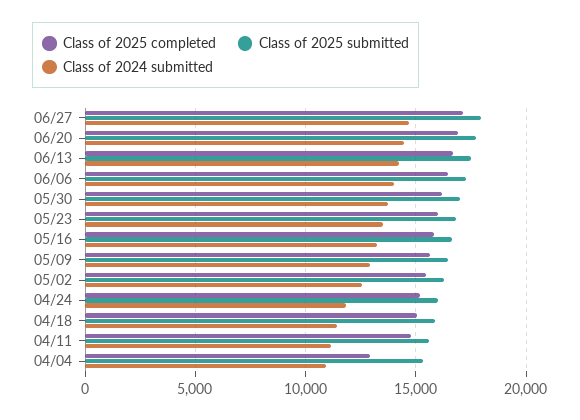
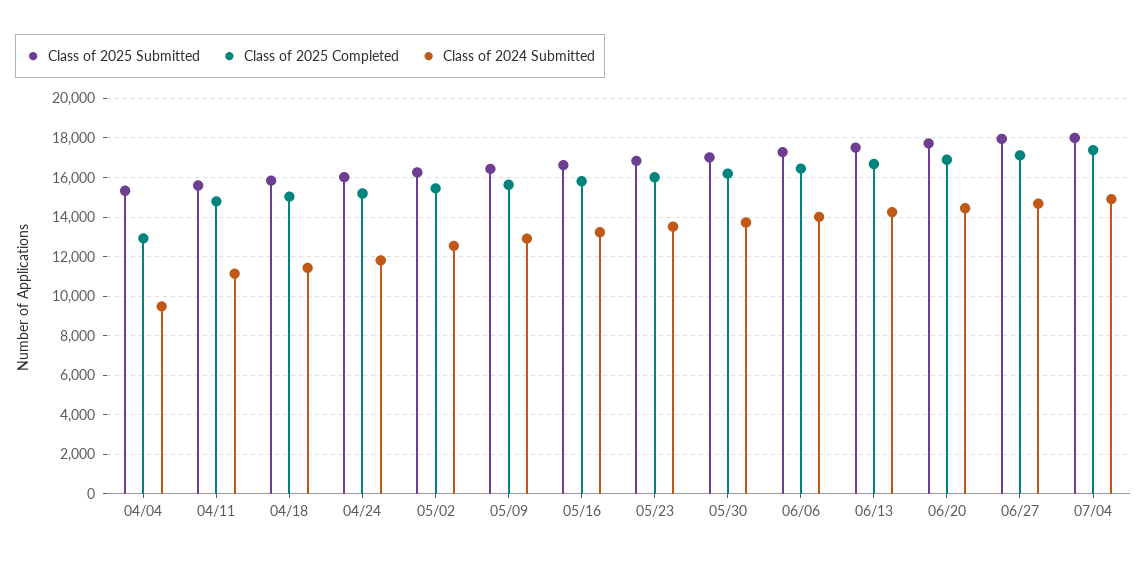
Class of 2024 submitted, 04/04: 11000 -> 9500
Class of 2025 submitted, 07/04: none -> 18000
Class of 2025 completed, 07/04: none -> 17500
Class of 2024 submitted, 07/04: none -> 15000

